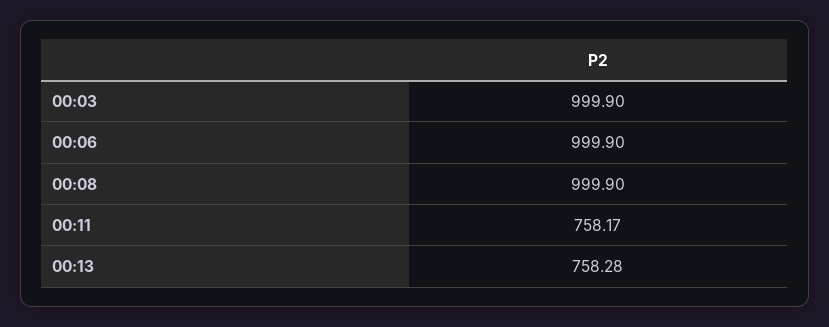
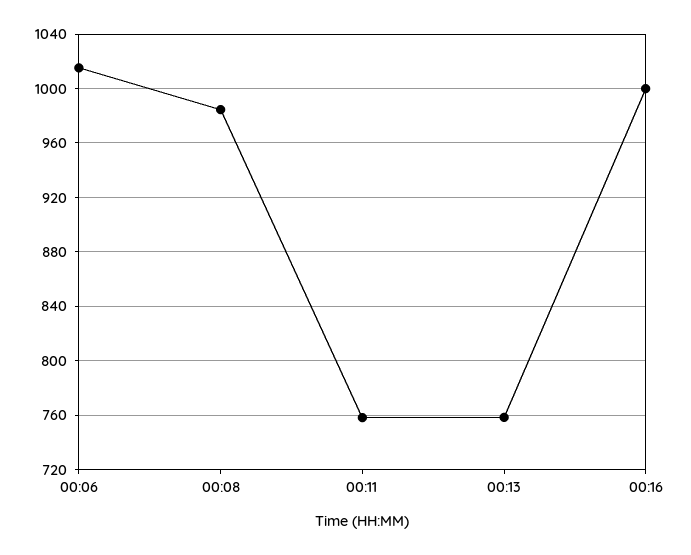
00:03: 999.9 -> none
00:06: 999.9 -> 1015
00:08: 999.9 -> 985
00:16: none -> 1000

